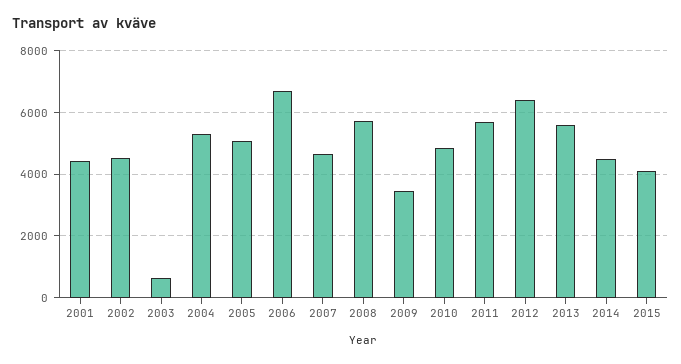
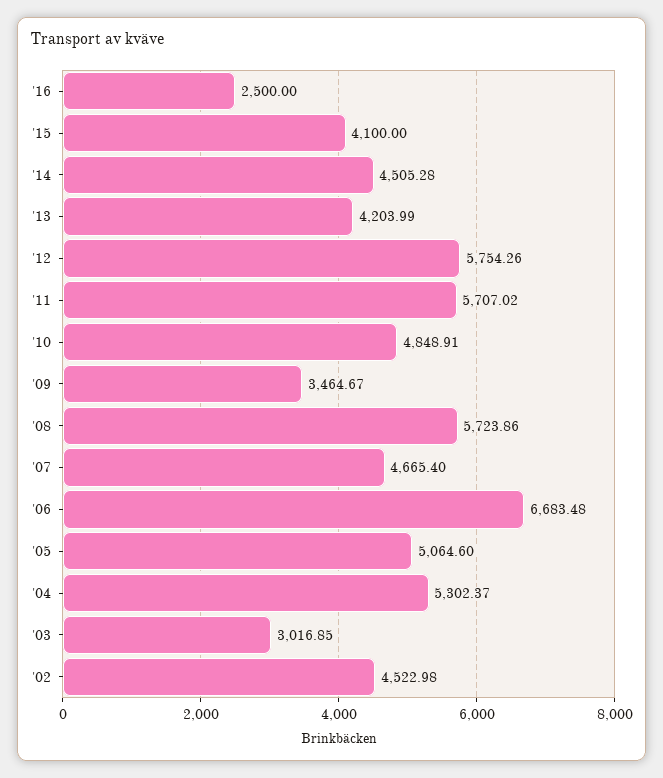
2001: 4400 -> none
2003: 600 -> 3016.85
2012: 6400 -> 5754.26
2013: 5600 -> 4203.99
'16: none -> 2500

